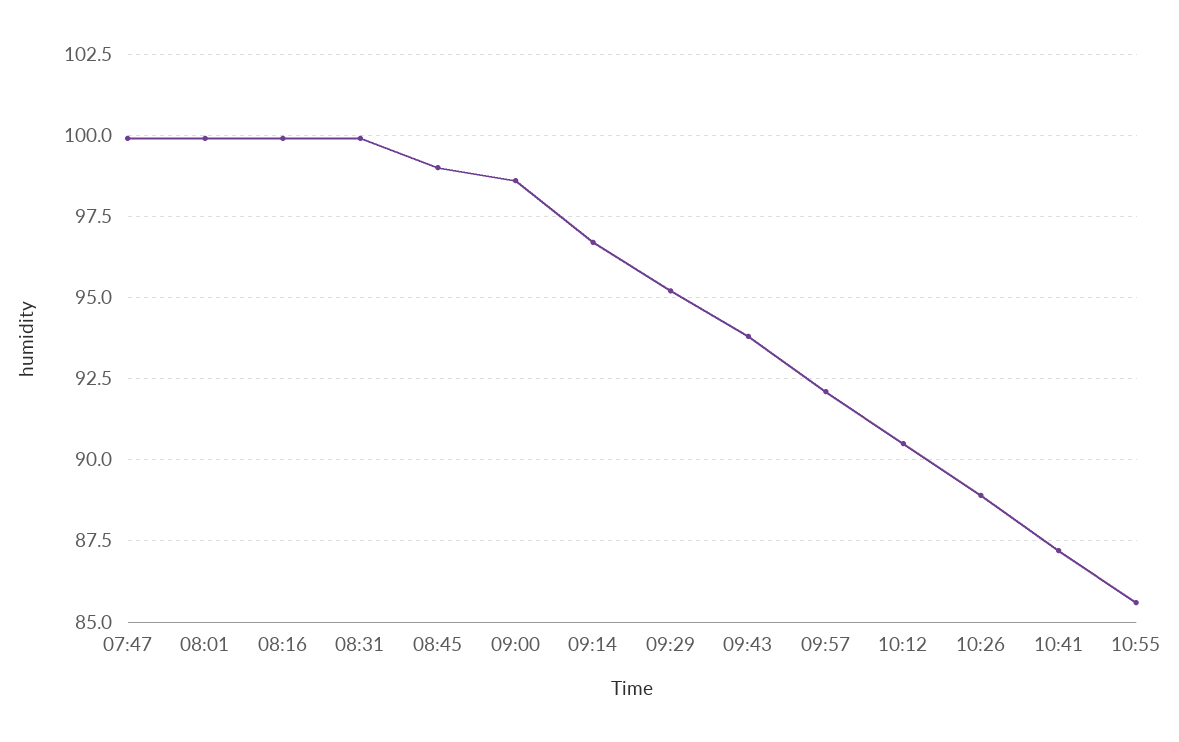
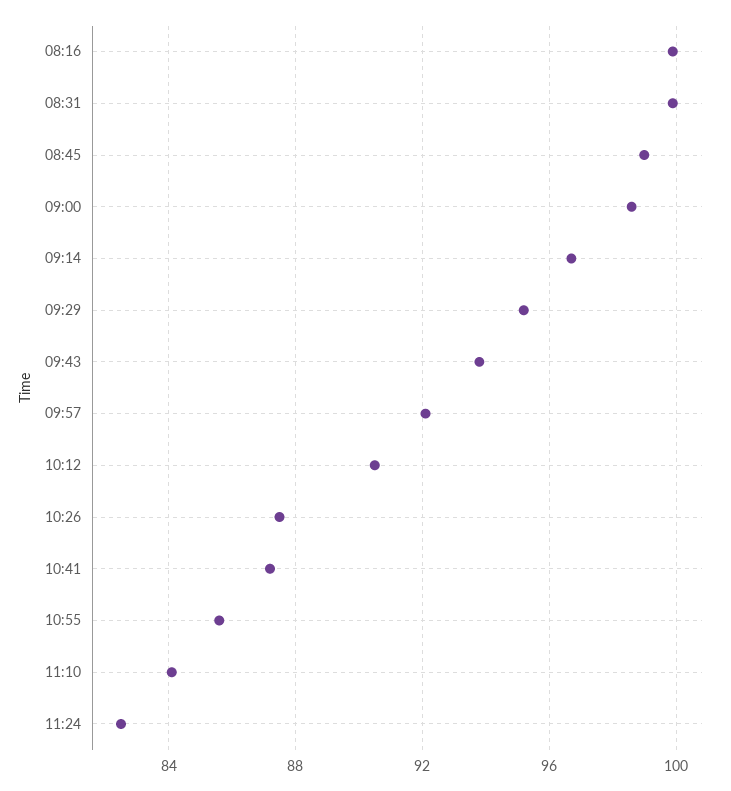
07:47: 100 -> none
08:01: 100 -> none
10:26: 89 -> 87.5
11:10: none -> 84
11:24: none -> 82.5

